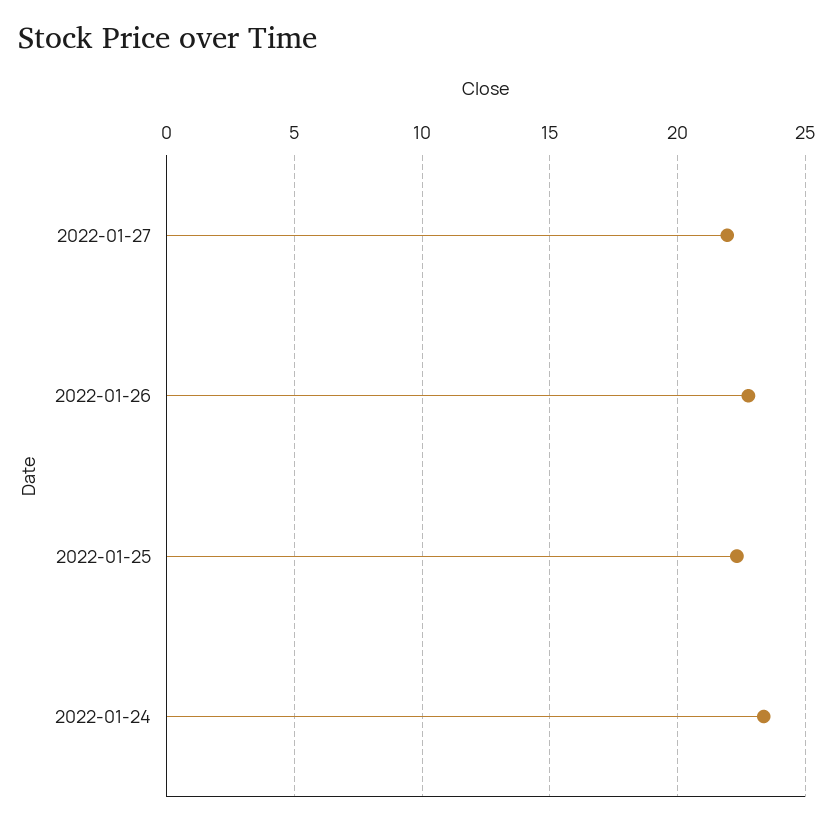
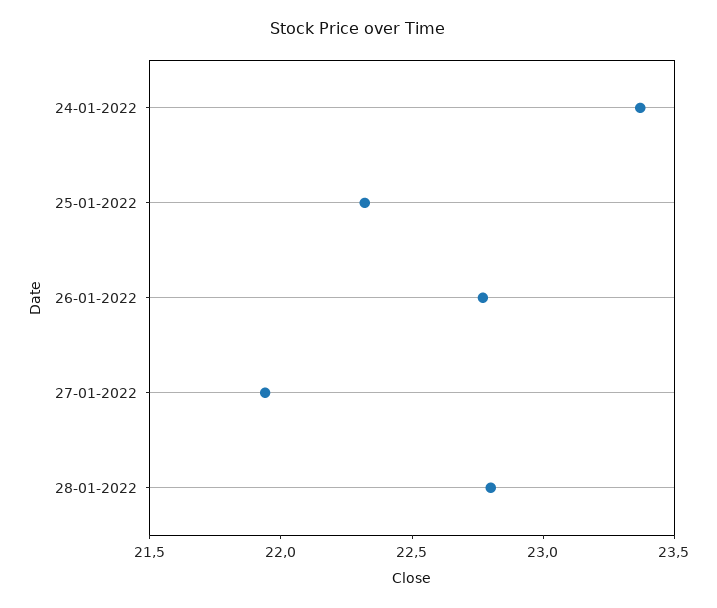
28-01-2022: none -> 22.8

